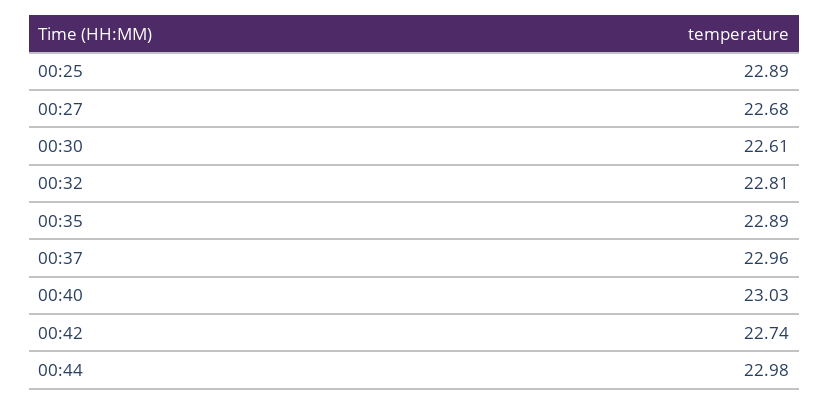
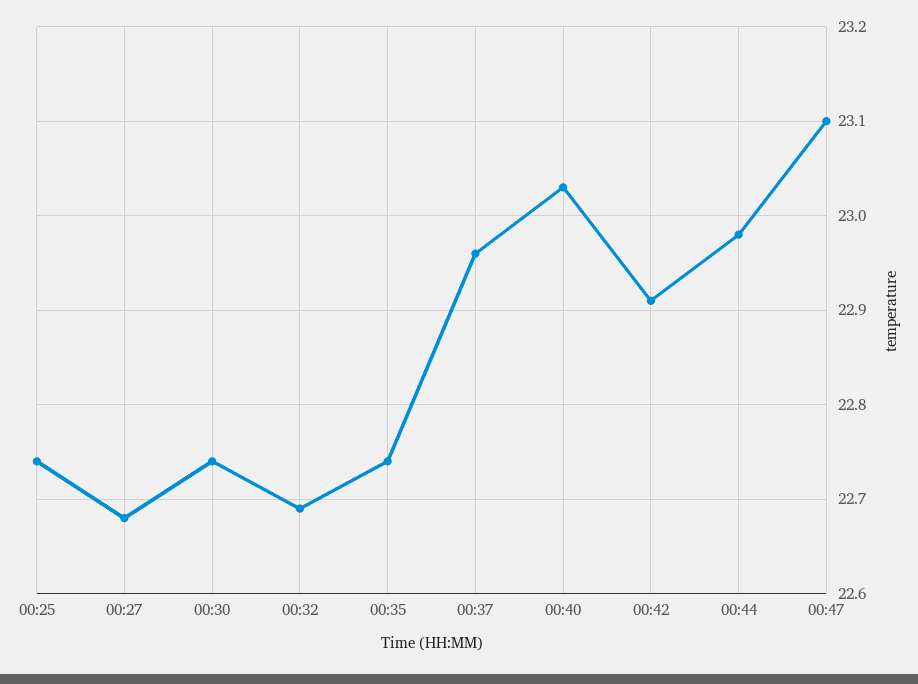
00:25: 22.89 -> 22.74
00:30: 22.61 -> 22.74
00:32: 22.81 -> 22.69
00:35: 22.89 -> 22.74
00:42: 22.74 -> 22.91
00:47: none -> 23.1

